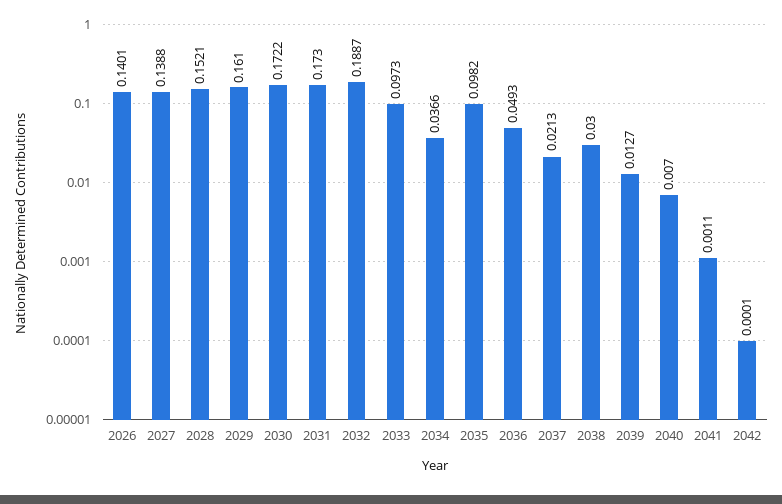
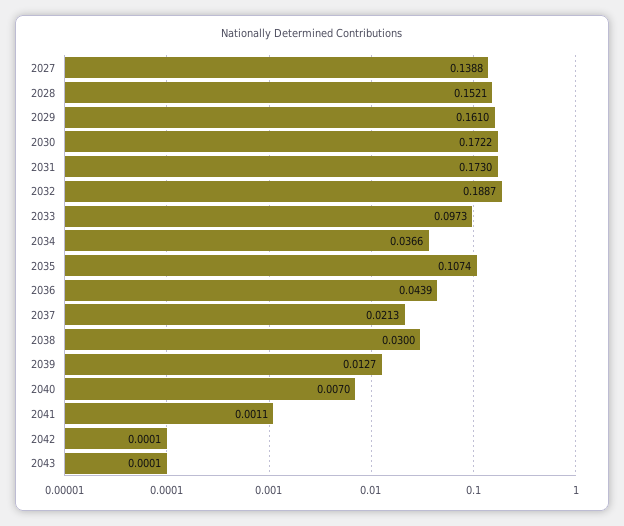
2026: 0.1401 -> none
2035: 0.0982 -> 0.1074
2036: 0.0493 -> 0.0439
2043: none -> 0.0001

